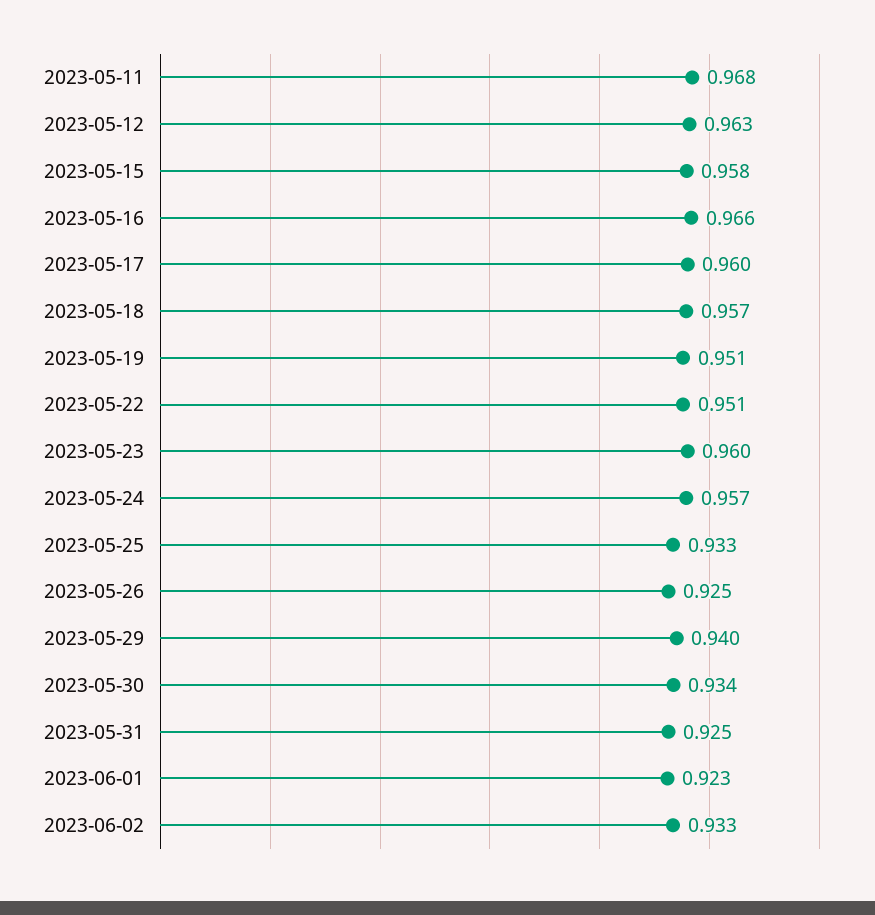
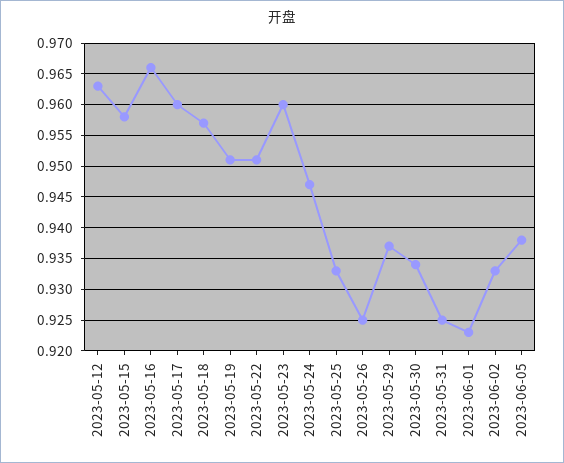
2023-05-11: 0.968 -> none
2023-05-24: 0.957 -> 0.947
2023-05-29: 0.94 -> 0.937
2023-06-05: none -> 0.938

